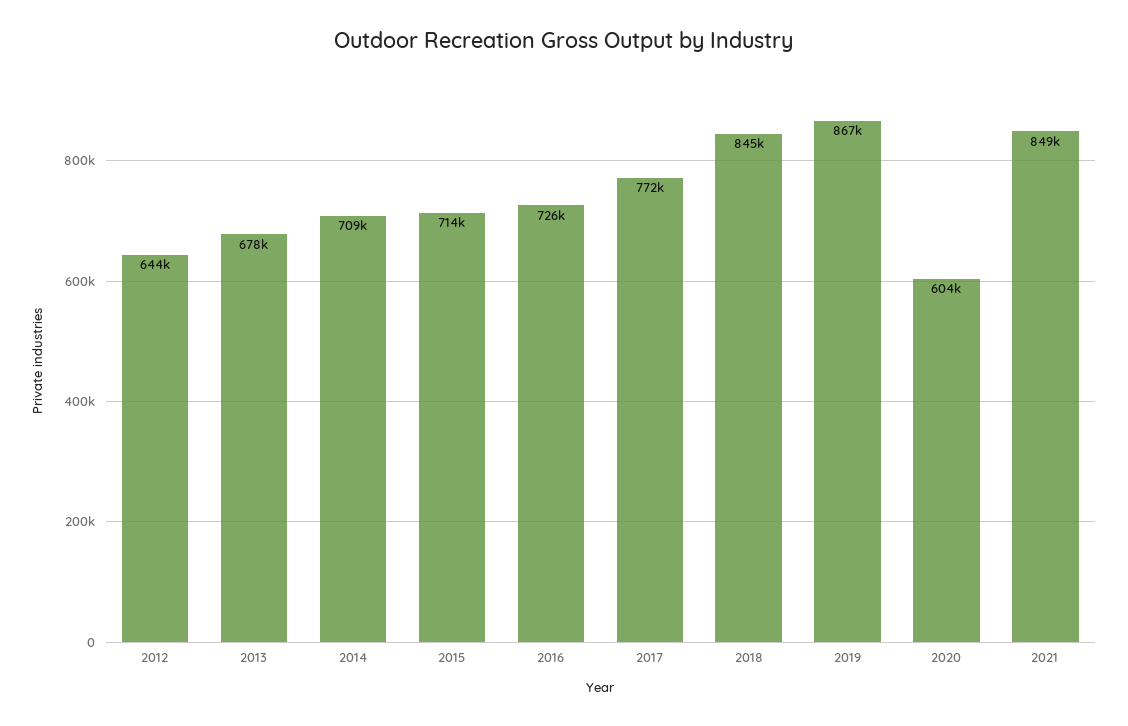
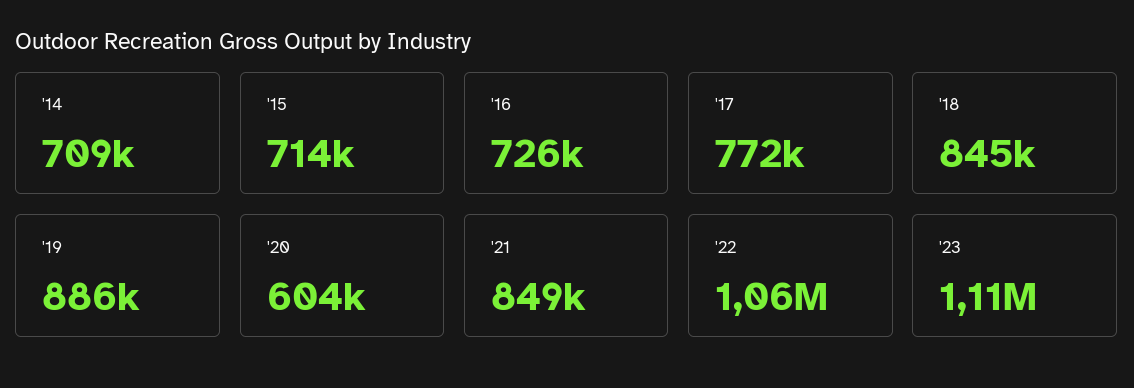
2012: 644000 -> none
2013: 678000 -> none
2019: 867000 -> 886000
'22: none -> 1060000
'23: none -> 1110000

